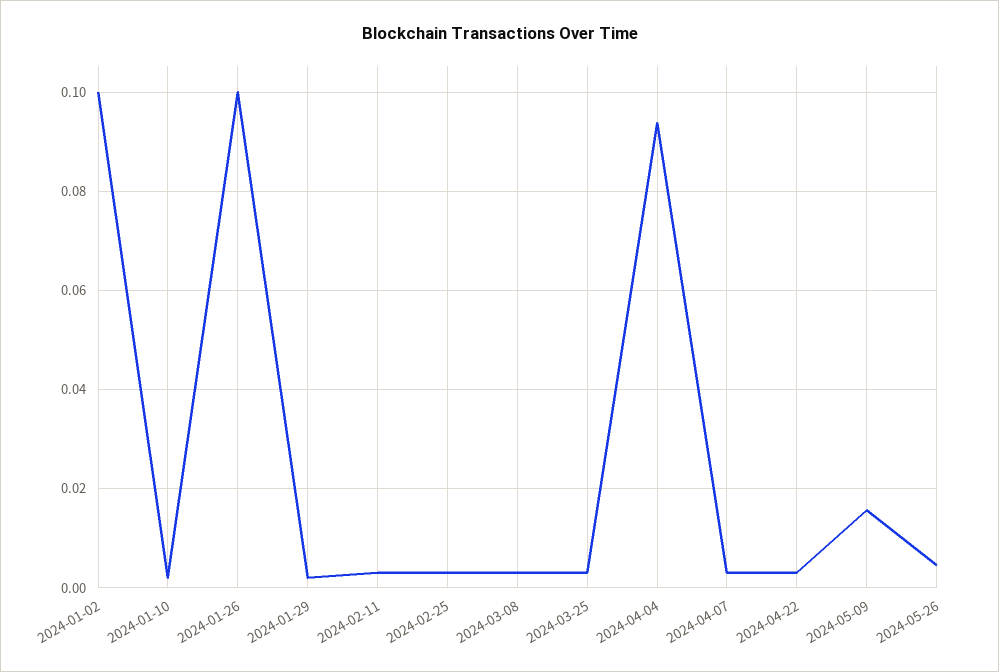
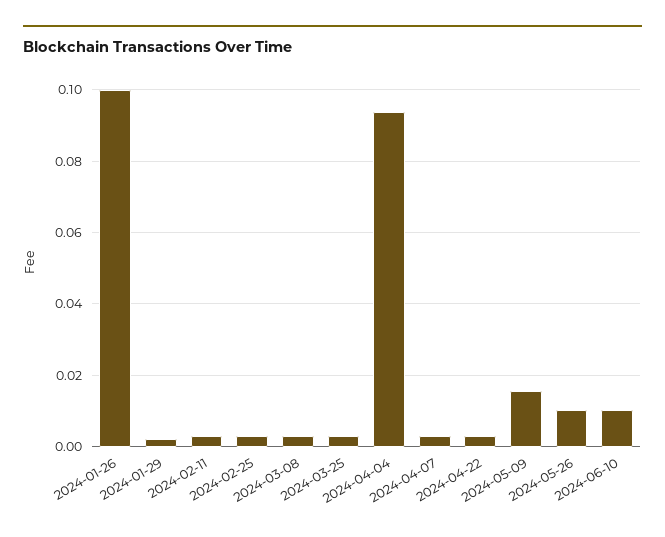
2024-01-02: 0.1 -> none
2024-01-10: 0.002 -> none
2024-05-26: 0.004 -> 0.01
2024-06-10: none -> 0.01

